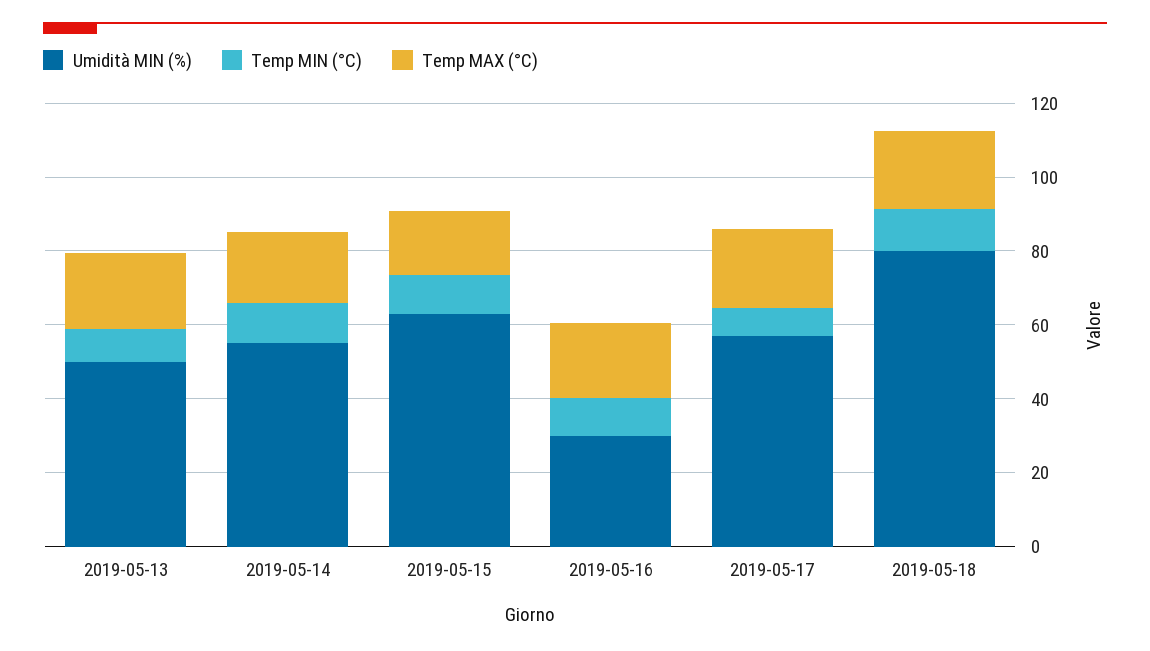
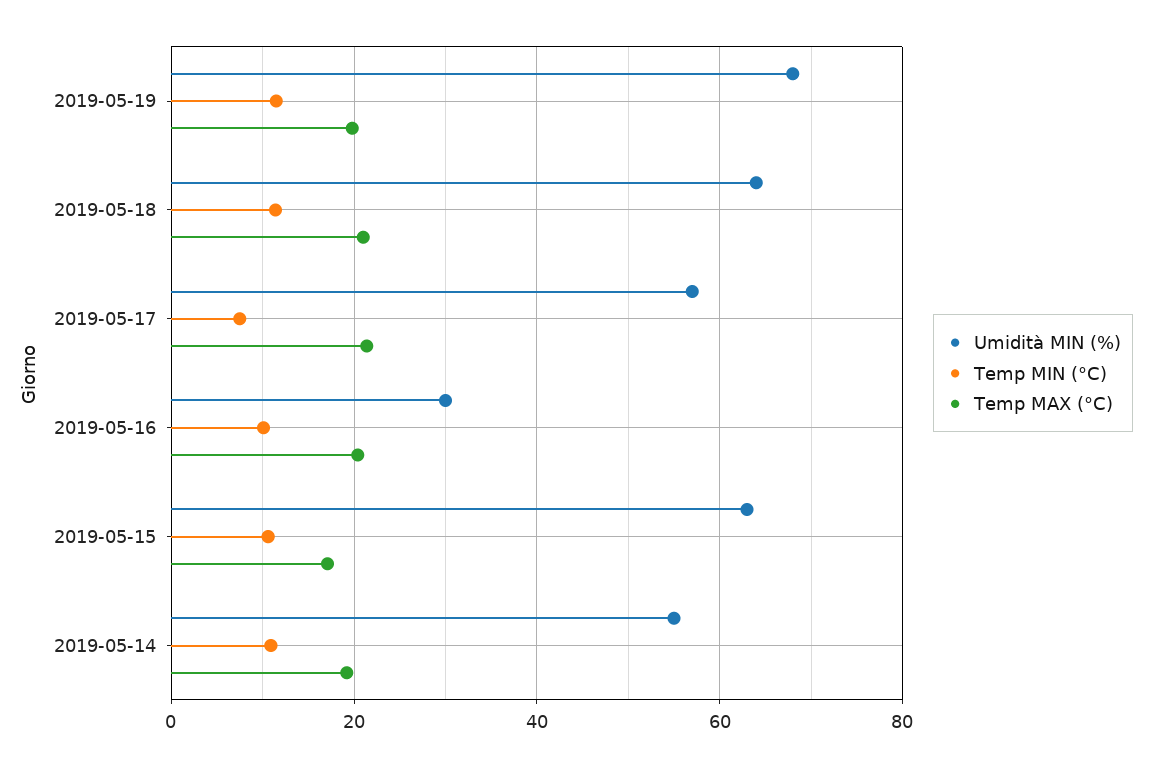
Umidità MIN (%), 2019-05-13: 50 -> none
Temp MIN (°C), 2019-05-13: 10 -> none
Temp MAX (°C), 2019-05-13: 20 -> none
Umidità MIN (%), 2019-05-18: 80 -> 64
Umidità MIN (%), 2019-05-19: none -> 68
Temp MIN (°C), 2019-05-19: none -> 12
Temp MAX (°C), 2019-05-19: none -> 20

